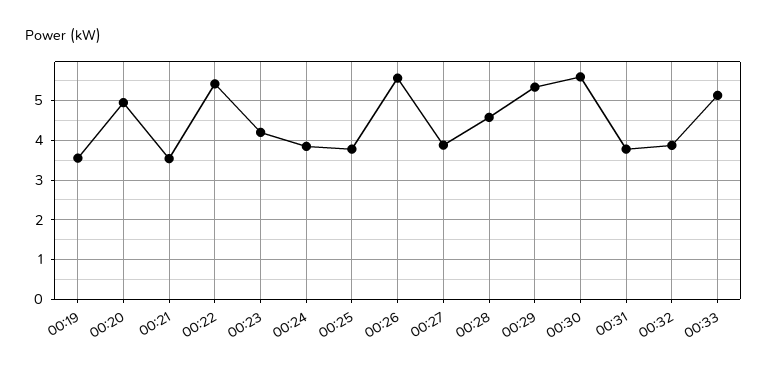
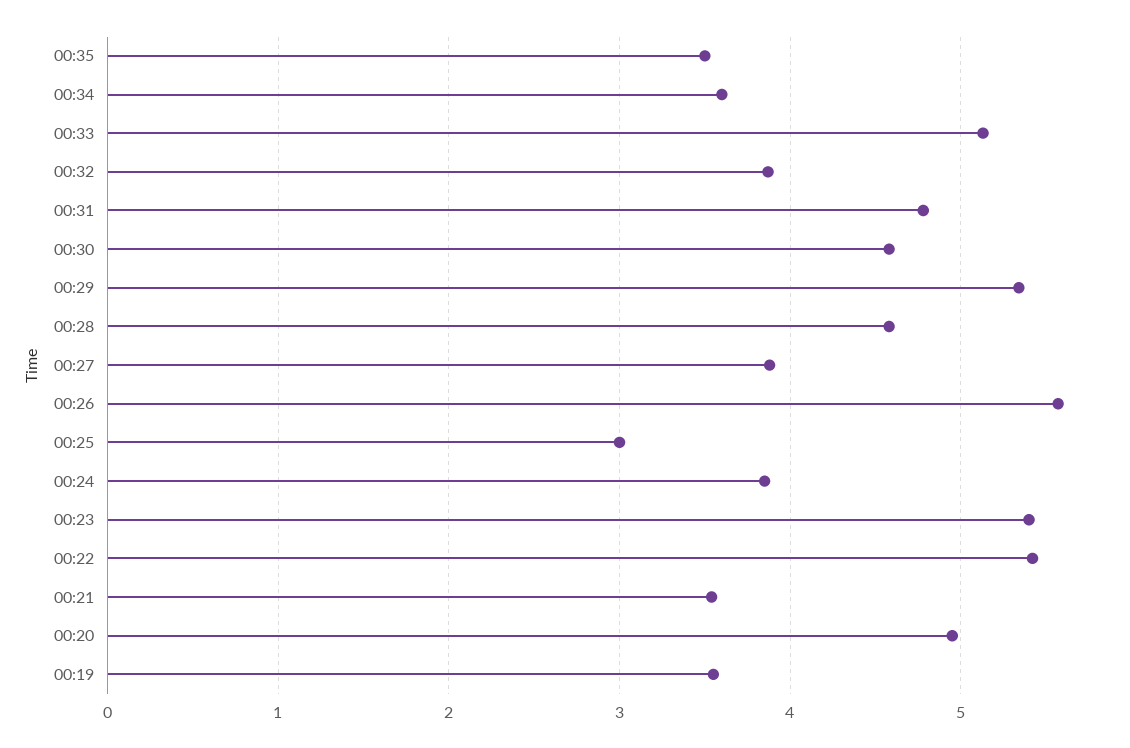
00:23: 4.2 -> 5.4
00:25: 3.8 -> 3
00:30: 5.6 -> 4.6
00:31: 3.8 -> 4.8
00:35: none -> 3.5
00:34: none -> 3.6

